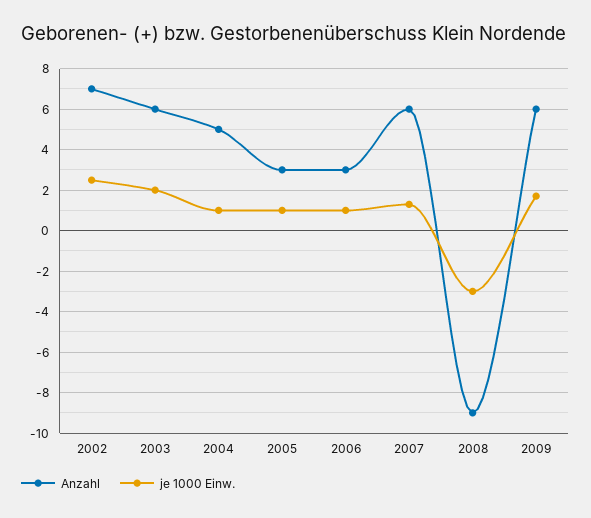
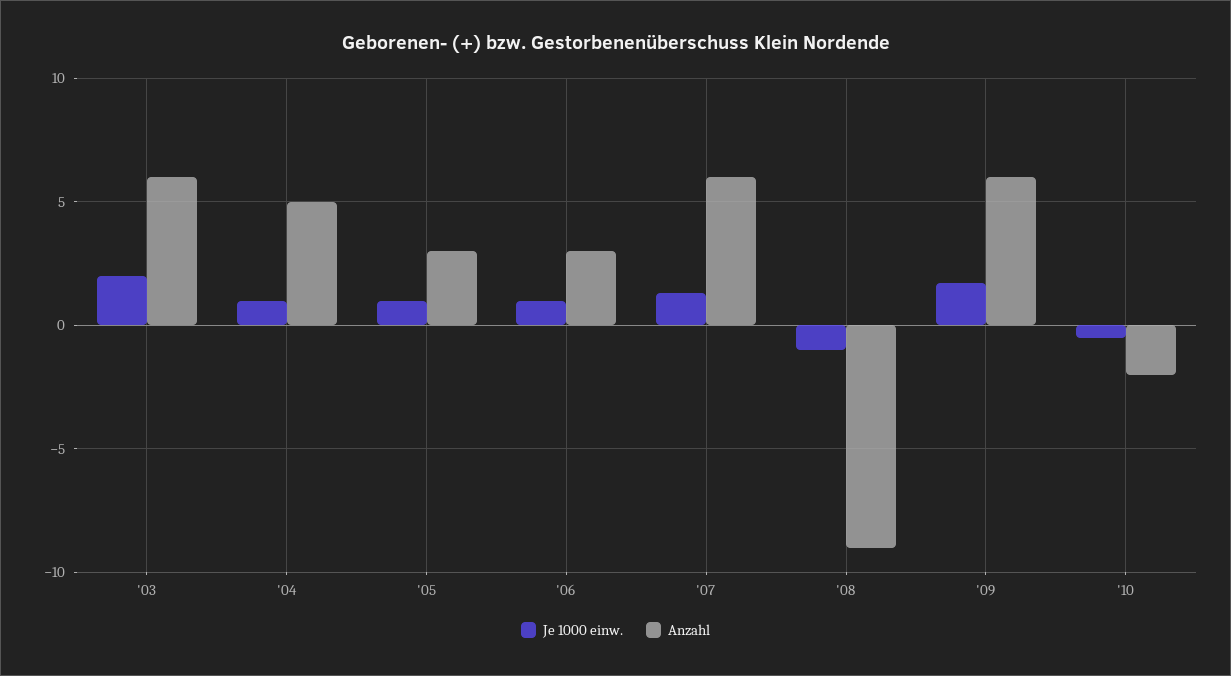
Anzahl, 2002: 7 -> none
je 1000 Einw., 2002: 2.5 -> none
je 1000 Einw., 2008: -3 -> -1
je 1000 Einw., '10: none -> -0.5
Anzahl, '10: none -> -2

